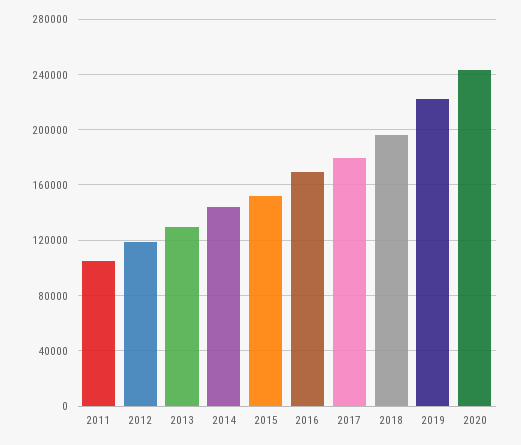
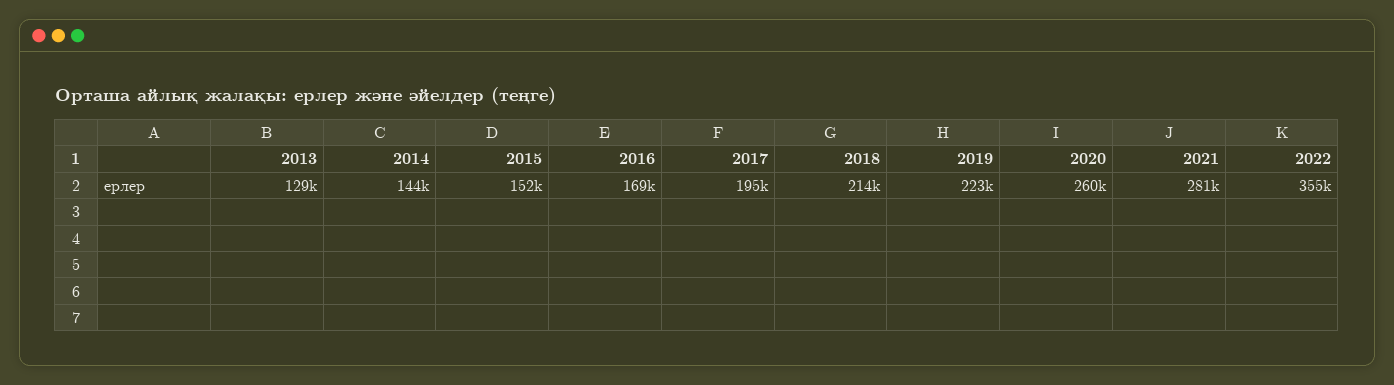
2011: 105000 -> none
2012: 120000 -> none
2017: 180000 -> 195000
2018: 195000 -> 214000
2020: 245000 -> 260000
2021: none -> 281000
2022: none -> 355000

